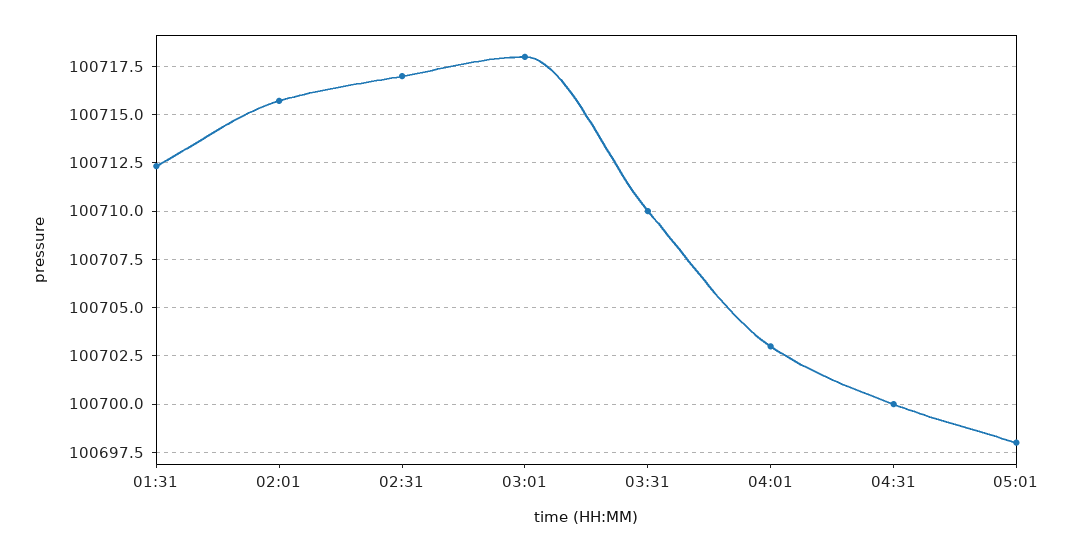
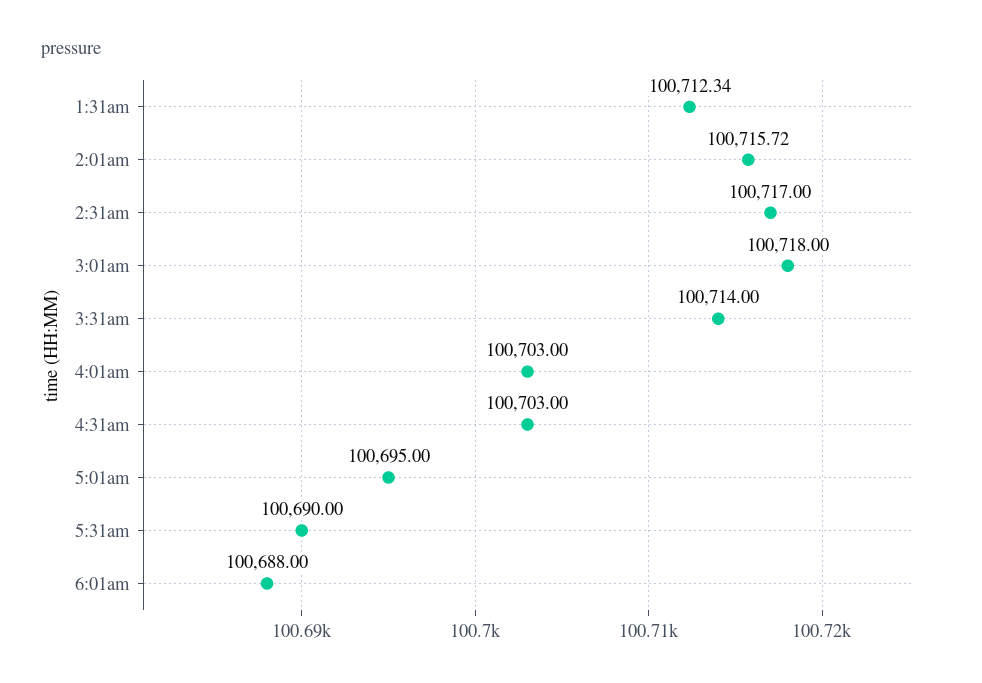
03:31: 100710 -> 100714
04:31: 100700 -> 100703
05:01: 100698 -> 100695
5:31am: none -> 100690
6:01am: none -> 100688

